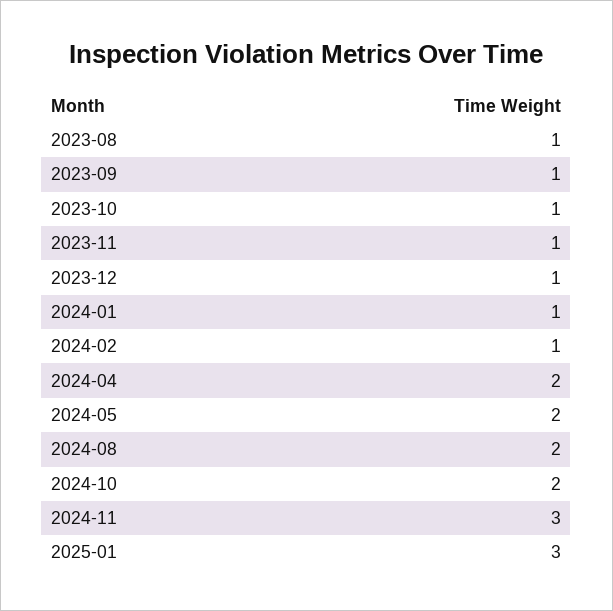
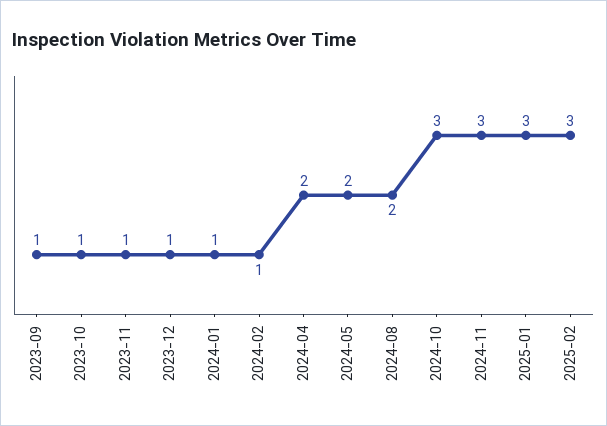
2023-08: 1 -> none
2024-10: 2 -> 3
2025-02: none -> 3

